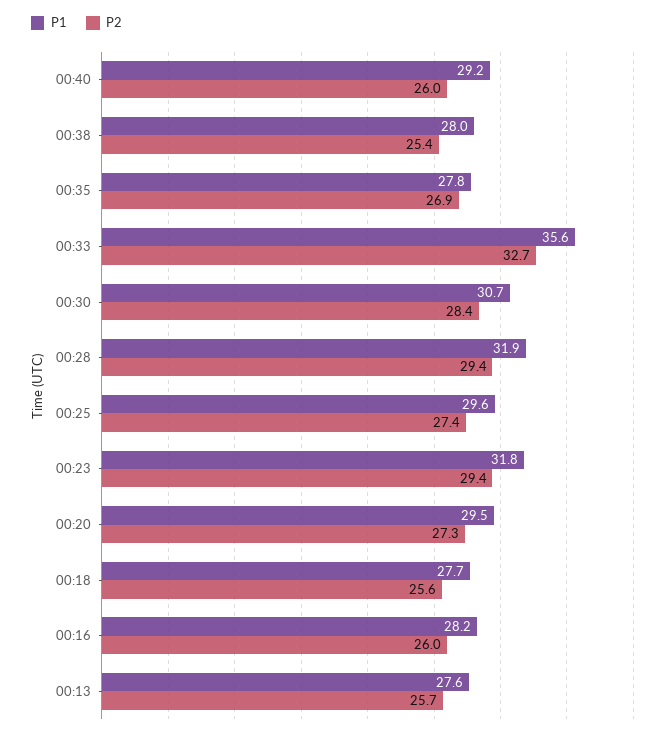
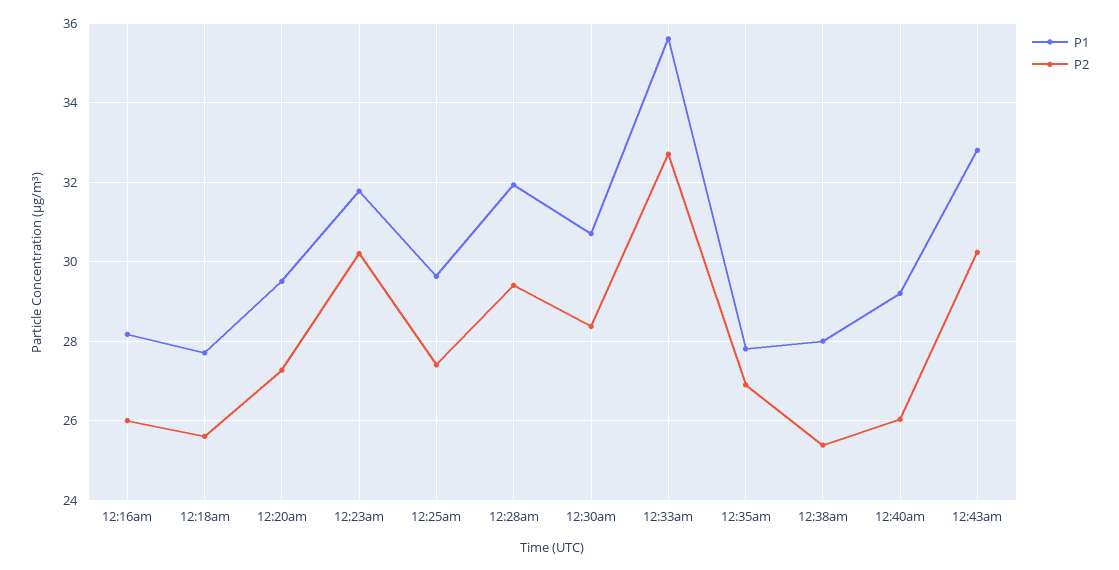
P2, 00:23: 29.4 -> 30.2
P1, 00:13: 27.6 -> none
P2, 00:13: 25.7 -> none
P1, 12:43am: none -> 32.8
P2, 12:43am: none -> 30.2

